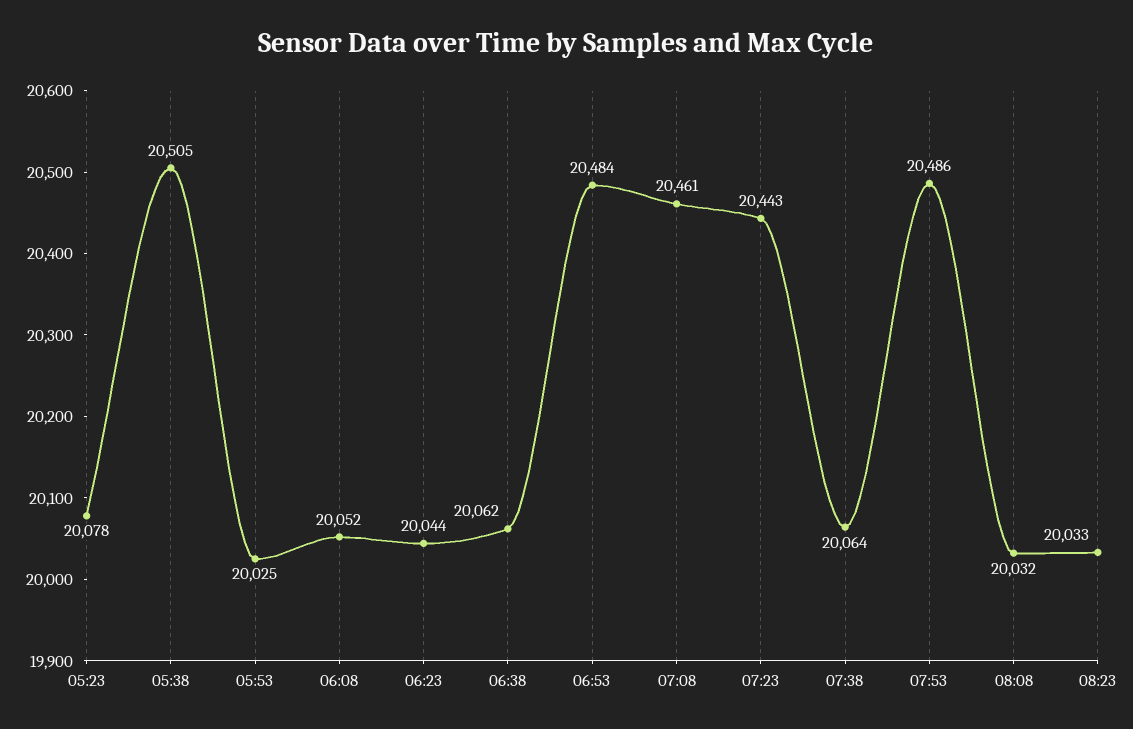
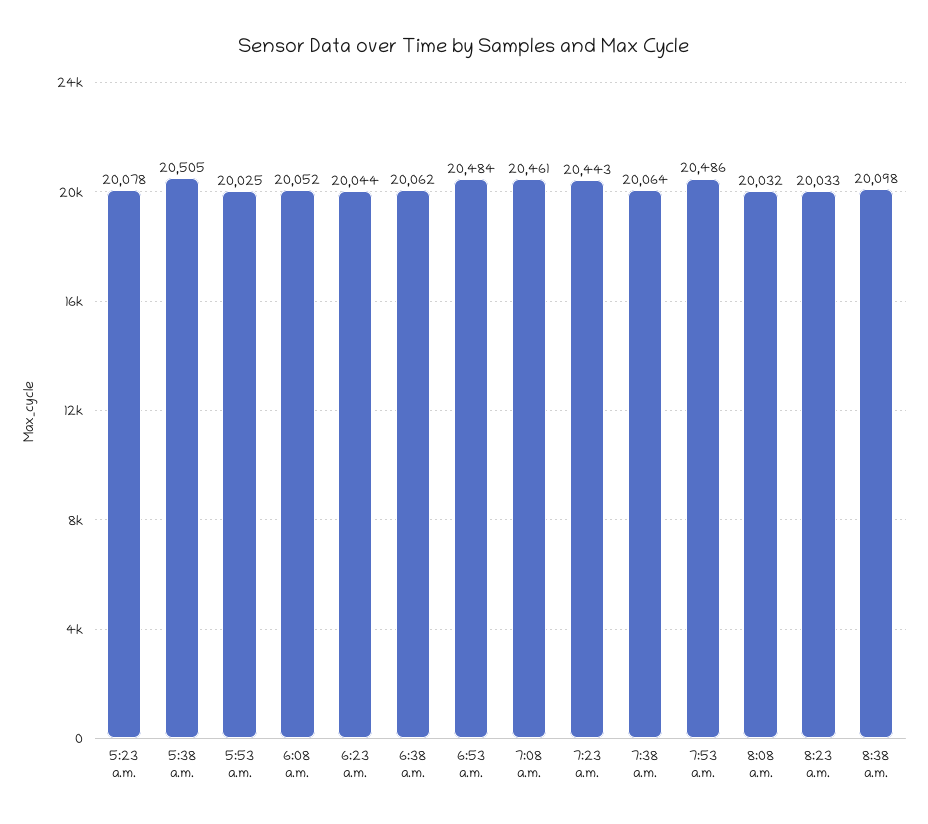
8:38 a.m.: none -> 20098

